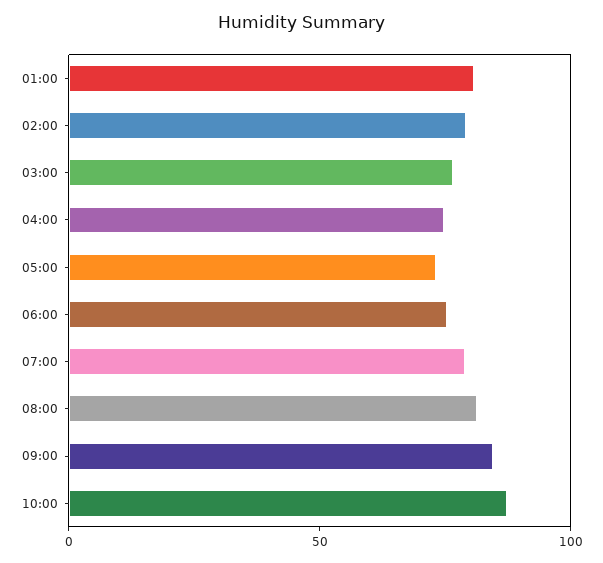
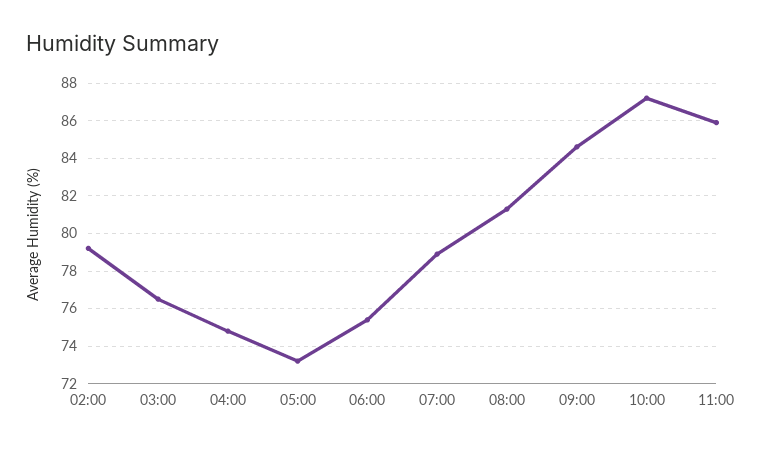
01:00: 80 -> none
11:00: none -> 86

